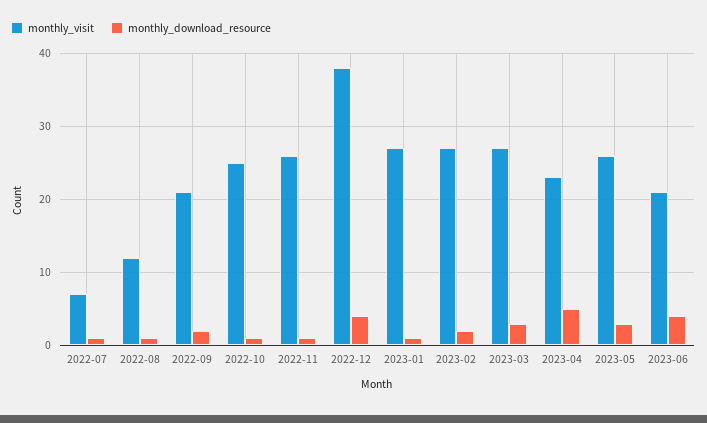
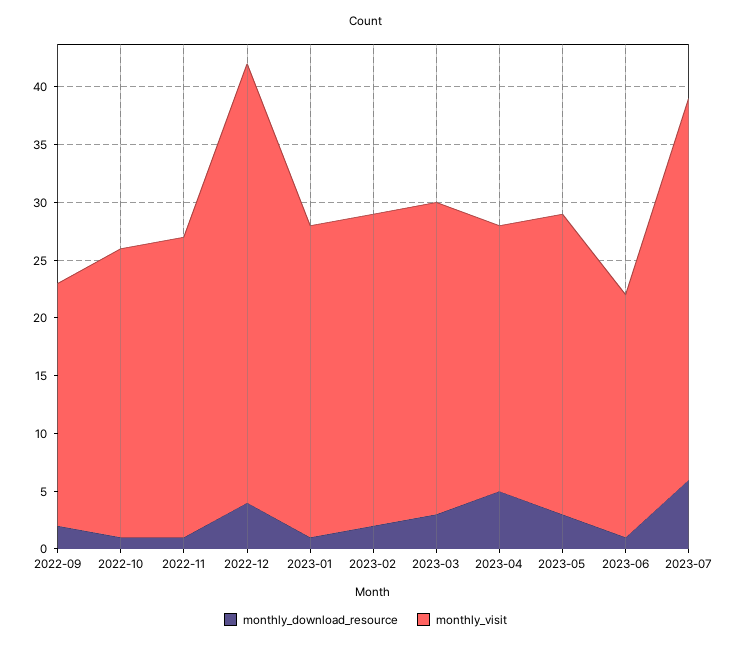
monthly_visit, 2022-07: 7 -> none
monthly_download_resource, 2022-07: 1 -> none
monthly_visit, 2022-08: 12 -> none
monthly_download_resource, 2022-08: 1 -> none
monthly_download_resource, 2023-06: 4 -> 1
monthly_download_resource, 2023-07: none -> 6
monthly_visit, 2023-07: none -> 33

